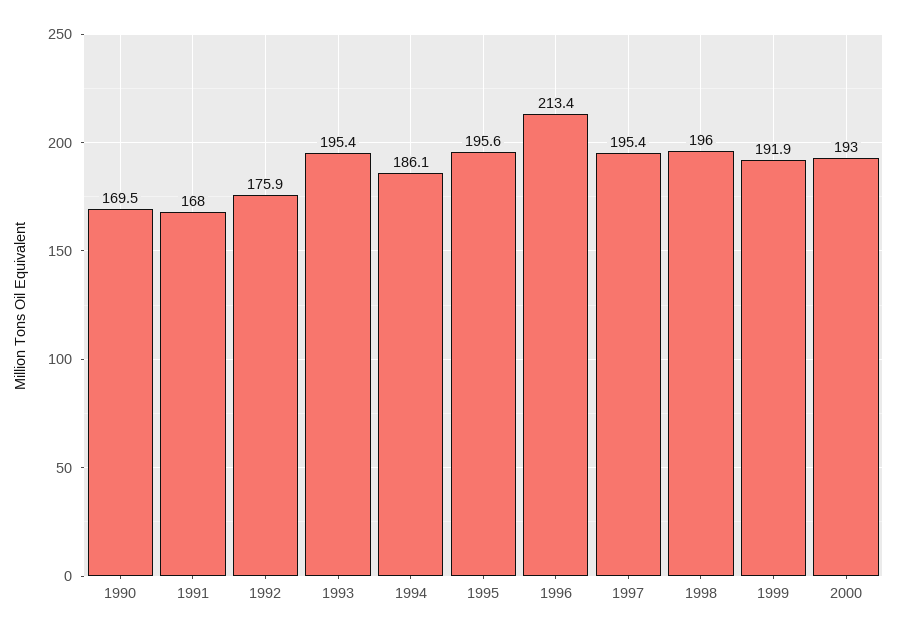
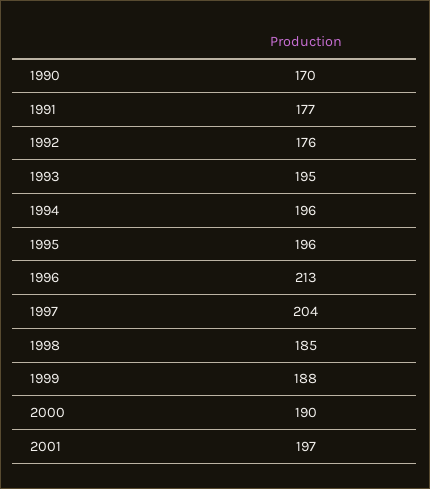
1991: 168 -> 177
1994: 186.1 -> 196
1997: 195.4 -> 204
1998: 196 -> 185
1999: 191.9 -> 188
2000: 193 -> 190
2001: none -> 197

